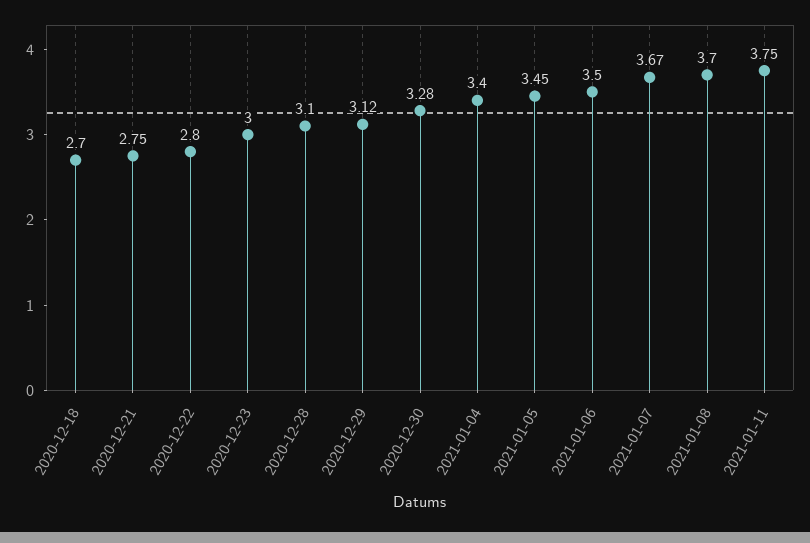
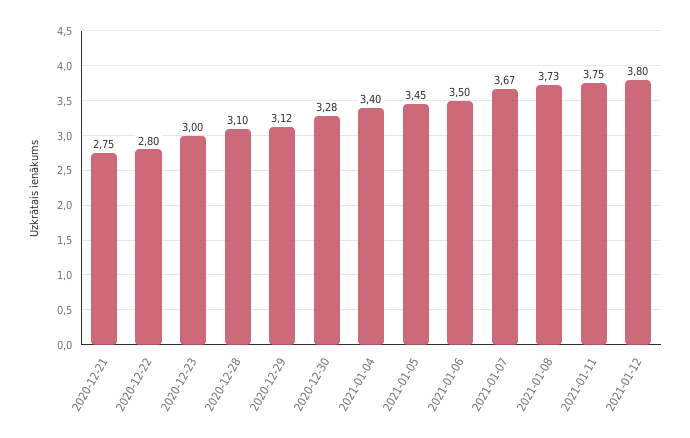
2020-12-18: 2.7 -> none
2021-01-08: 3.7 -> 3.73
2021-01-12: none -> 3.8

